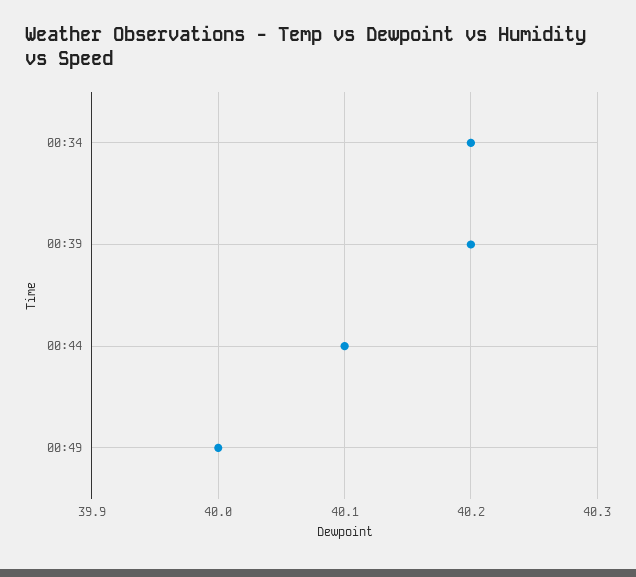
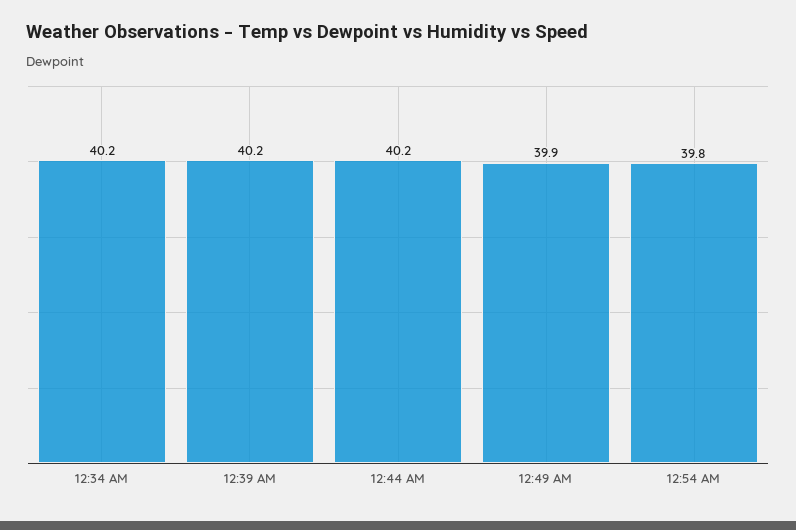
00:44: 40.1 -> 40.2
00:49: 40 -> 39.9
12:54 AM: none -> 39.8

